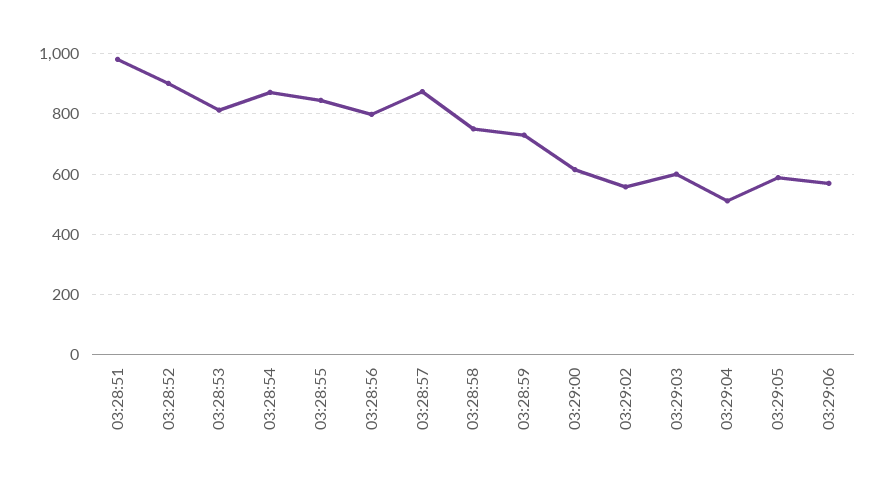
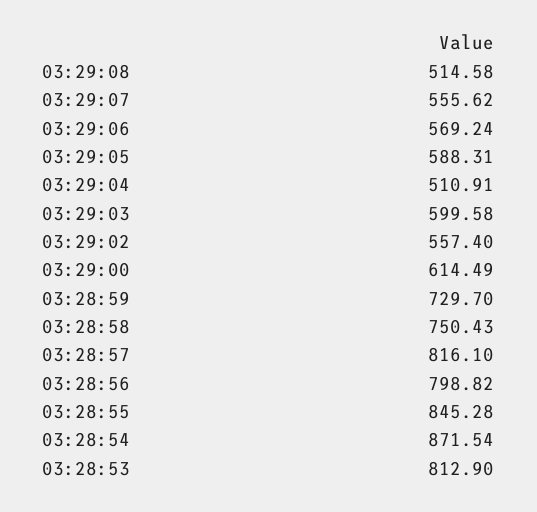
03:28:51: 980 -> none
03:28:52: 900 -> none
03:28:57: 880 -> 816.1
03:29:08: none -> 514.58
03:29:07: none -> 555.62

